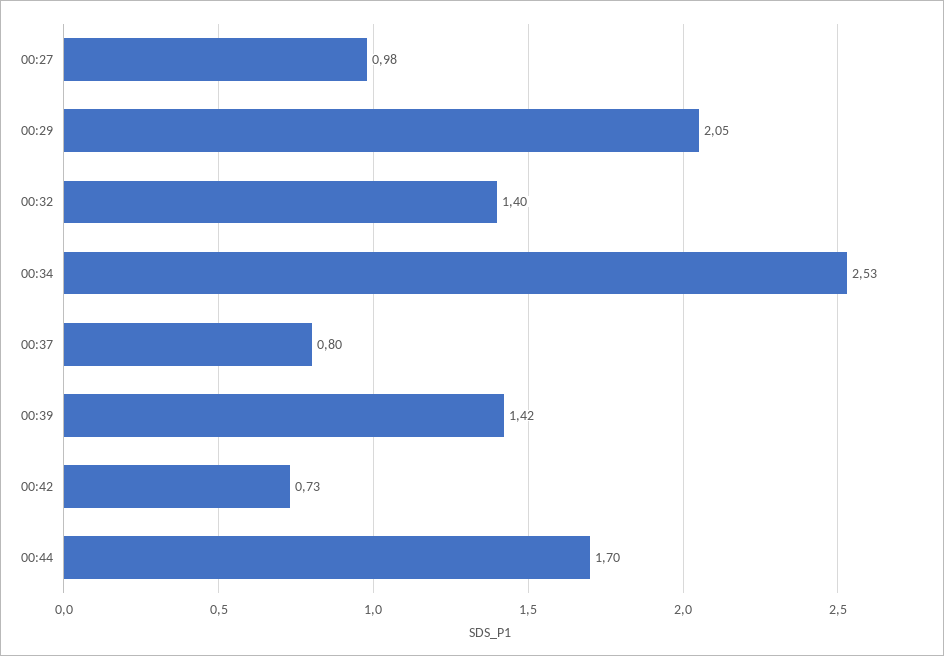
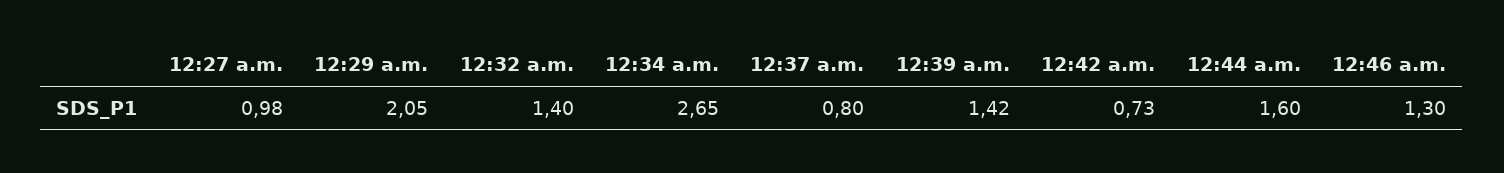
00:34: 2.53 -> 2.65
00:44: 1.7 -> 1.6
12:46 a.m.: none -> 1.3

